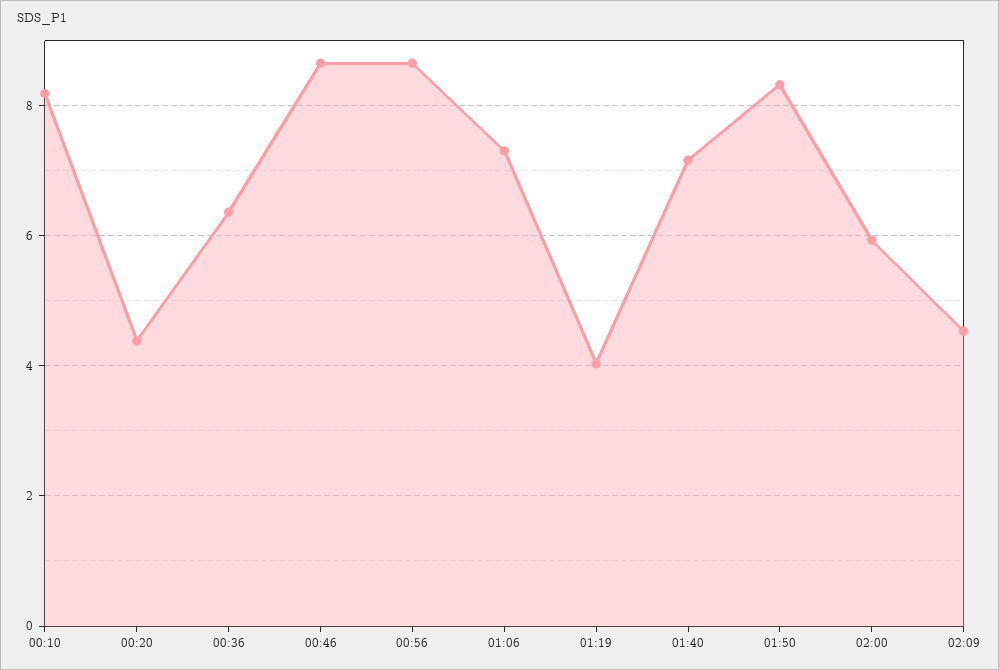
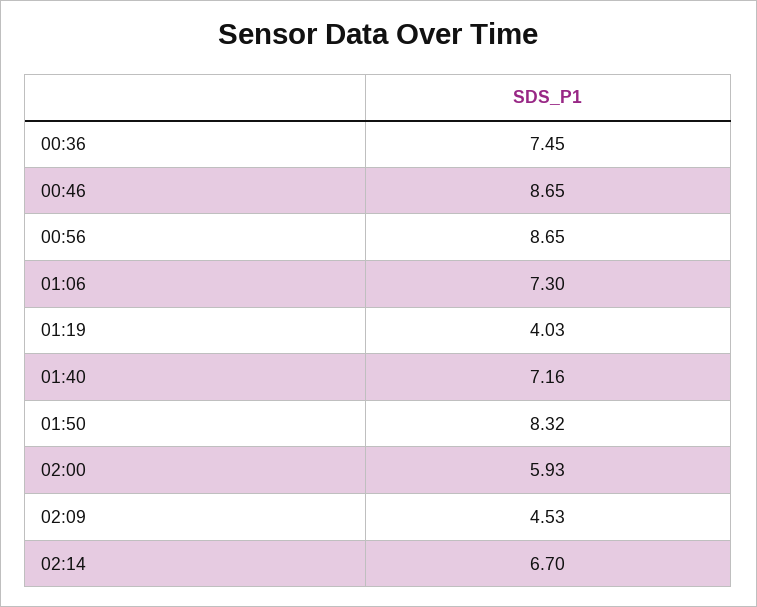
00:10: 8.2 -> none
00:20: 4.4 -> none
00:36: 6.4 -> 7.45
02:14: none -> 6.7

